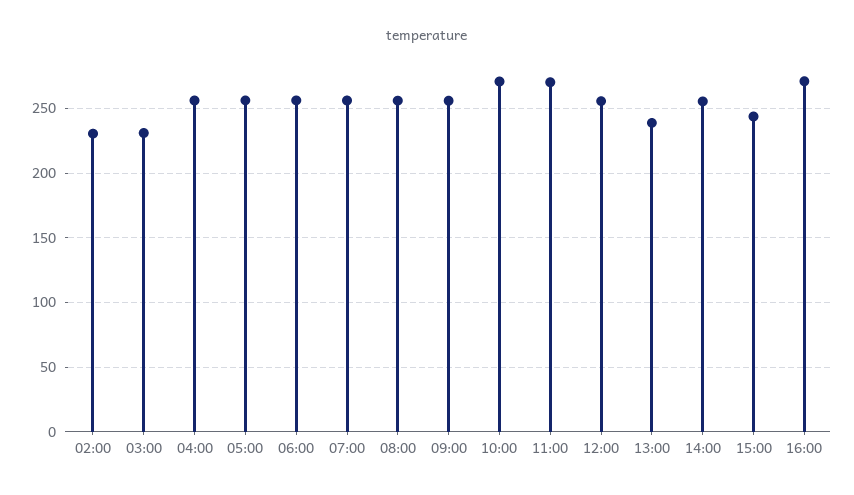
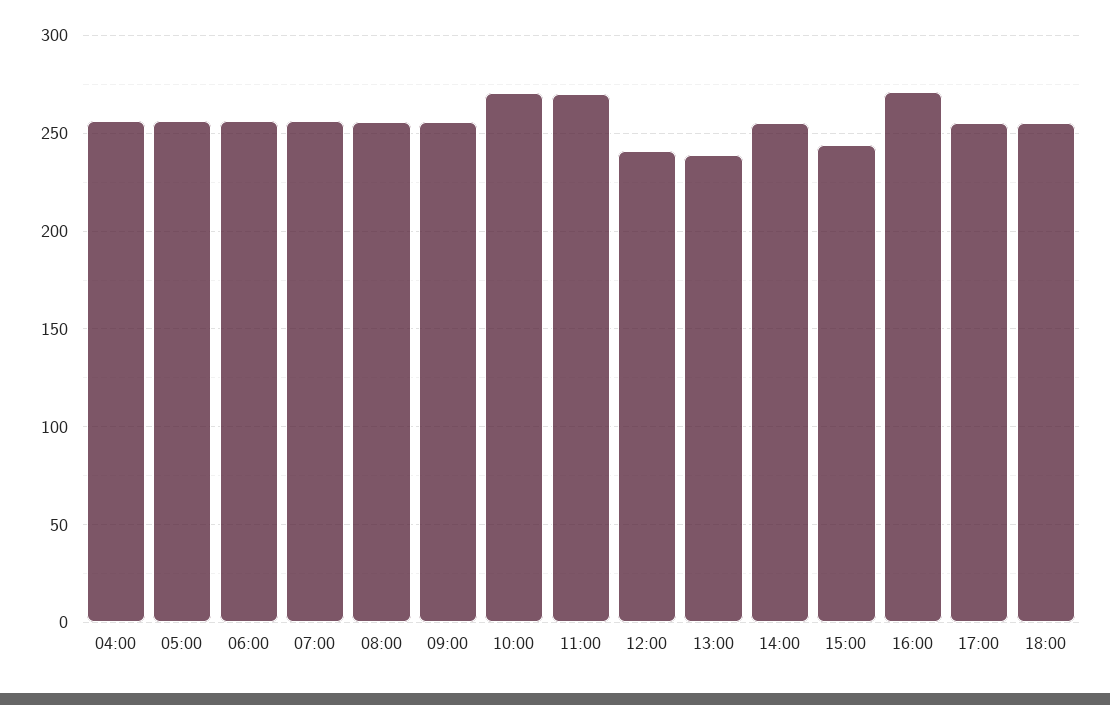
02:00: 230 -> none
03:00: 230 -> none
12:00: 255 -> 240
17:00: none -> 255
18:00: none -> 255

